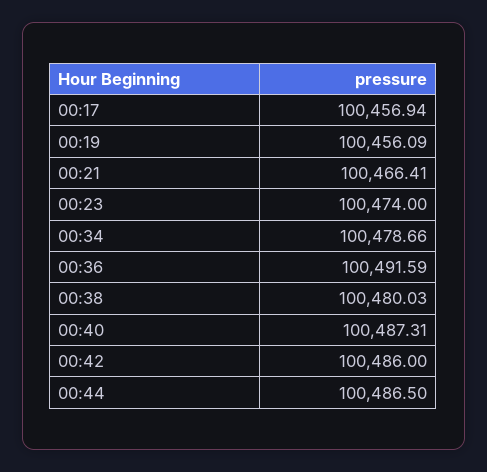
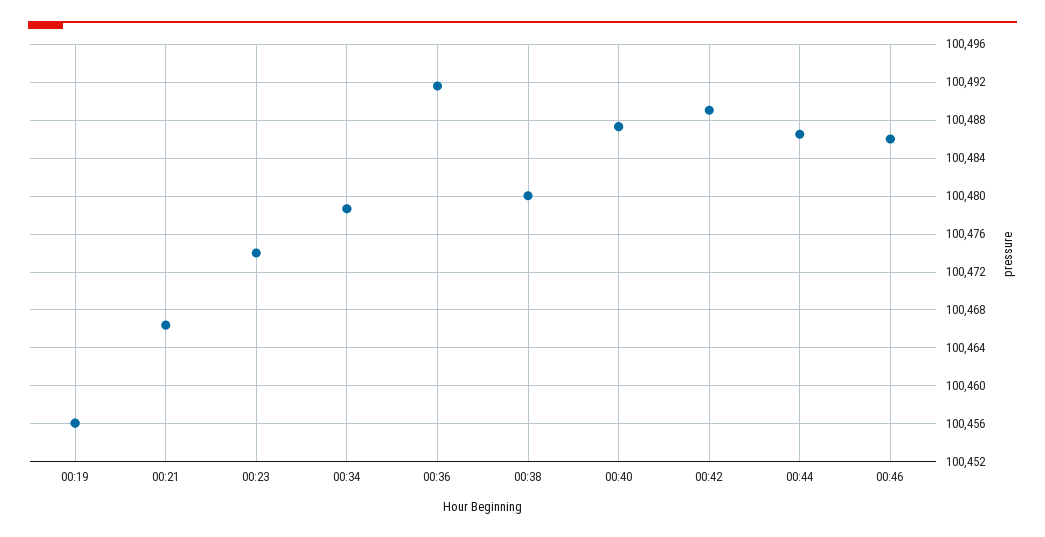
00:17: 100456.94 -> none
00:42: 100486 -> 100489
00:46: none -> 100486

